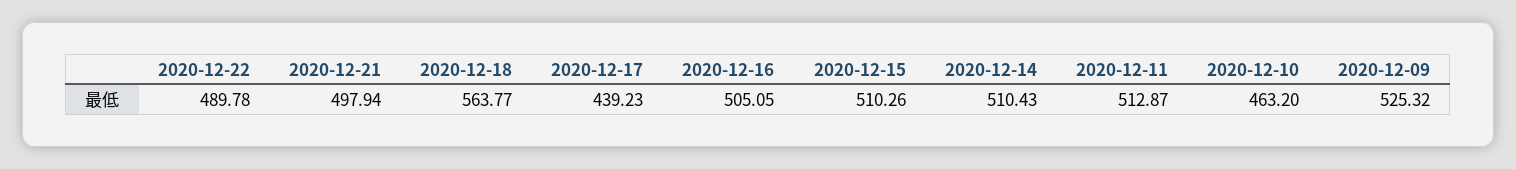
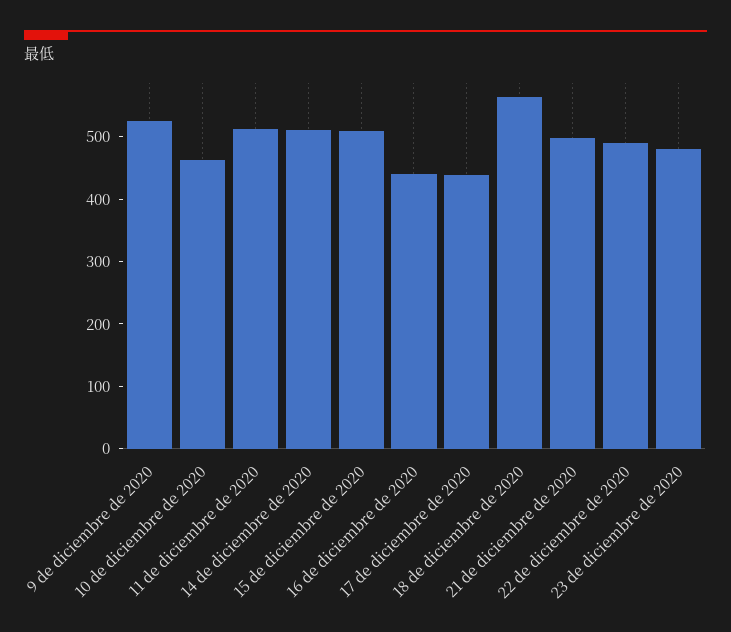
2020-12-16: 505.05 -> 440
23 de diciembre de 2020: none -> 480

